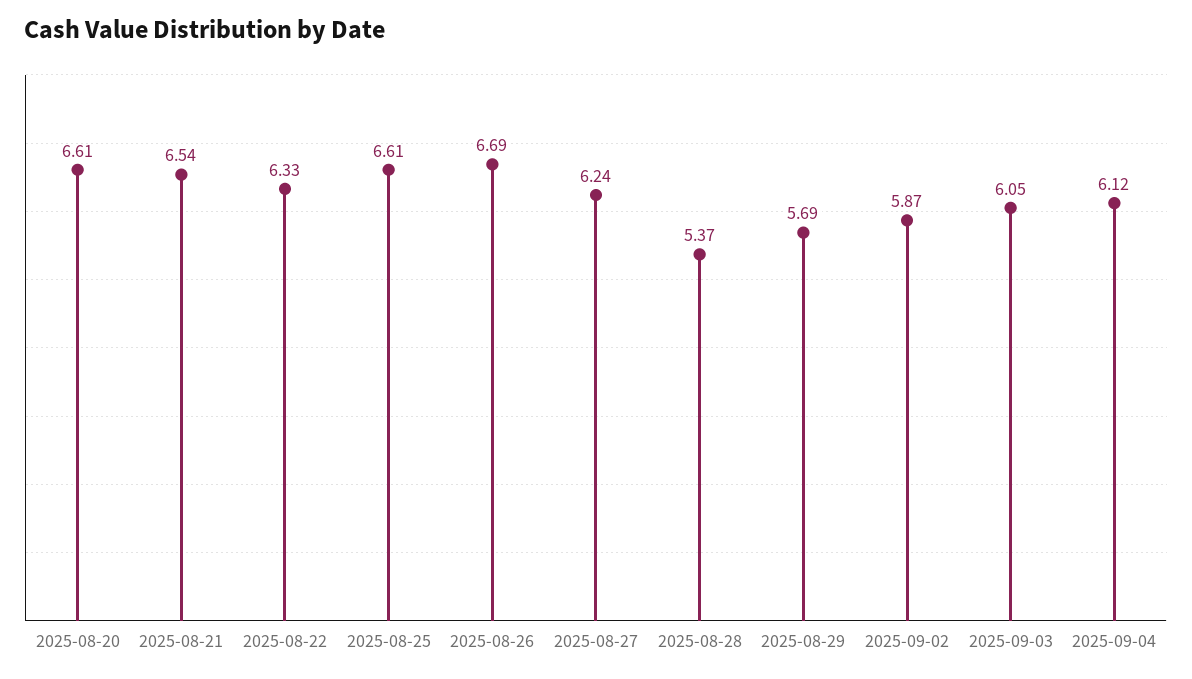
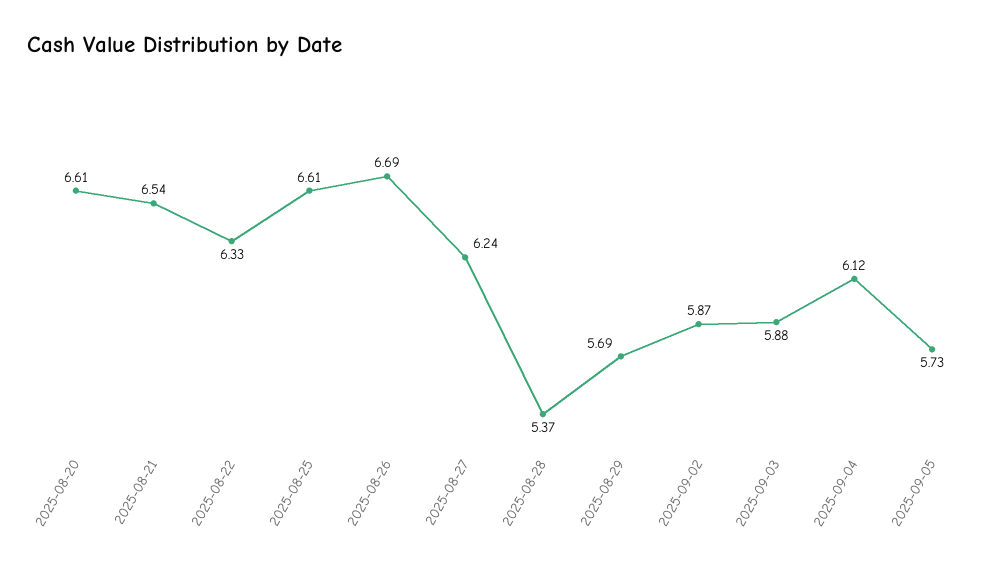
2025-09-03: 6.05 -> 5.88
2025-09-05: none -> 5.73

